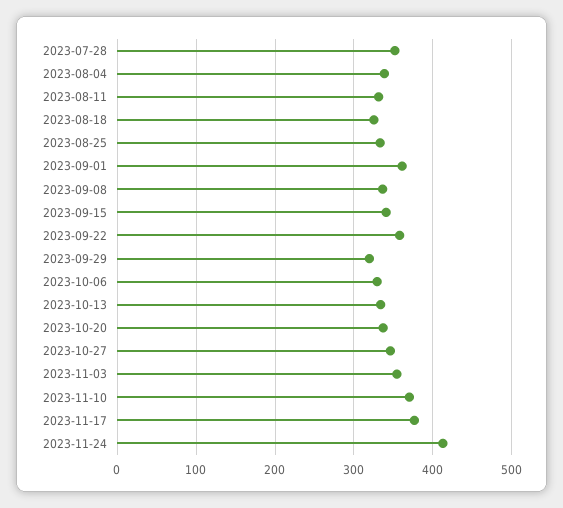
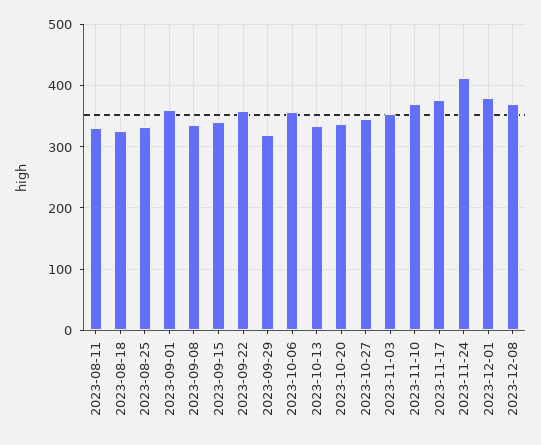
2023-07-28: 350 -> none
2023-08-04: 340 -> none
2023-10-06: 330 -> 360
2023-12-01: none -> 380
2023-12-08: none -> 370

